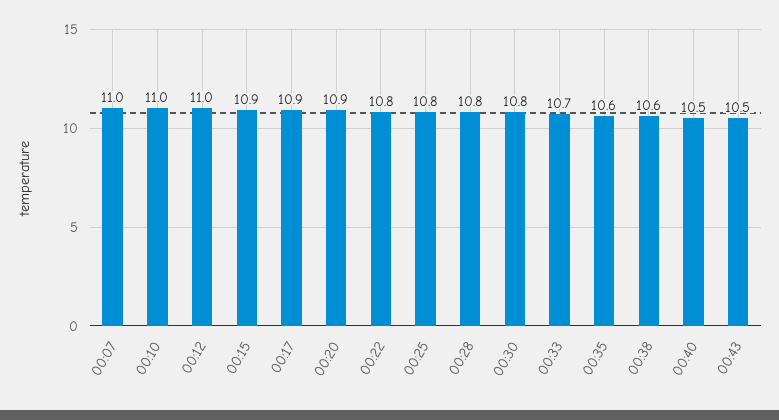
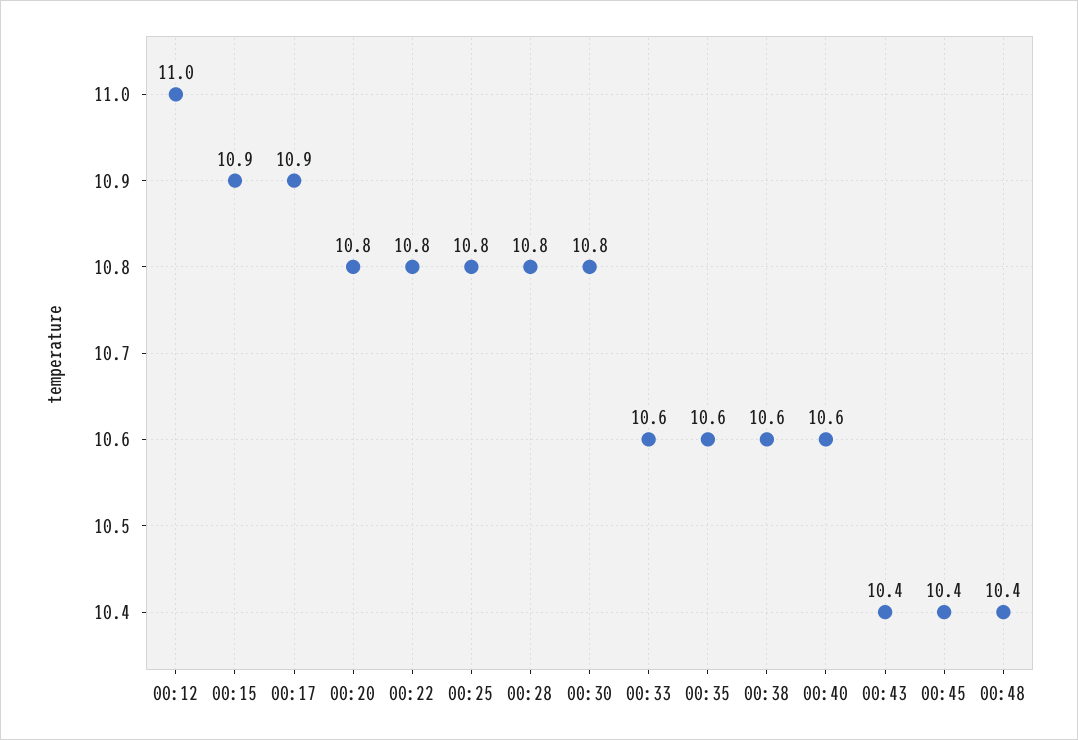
00:07: 11 -> none
00:10: 11 -> none
00:20: 10.9 -> 10.8
00:33: 10.7 -> 10.6
00:40: 10.5 -> 10.6
00:43: 10.5 -> 10.4
00:45: none -> 10.4
00:48: none -> 10.4

